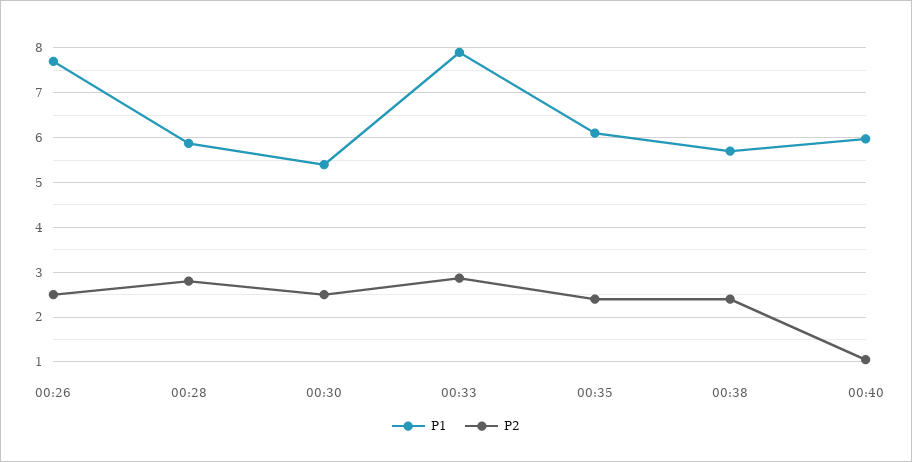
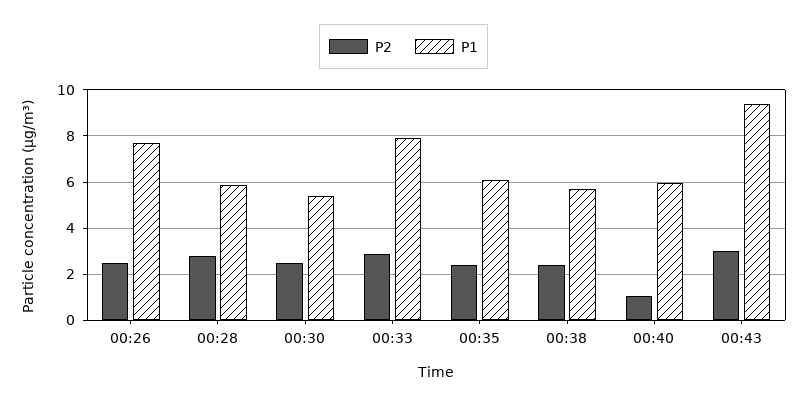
P2, 00:43: none -> 3
P1, 00:43: none -> 9.5

